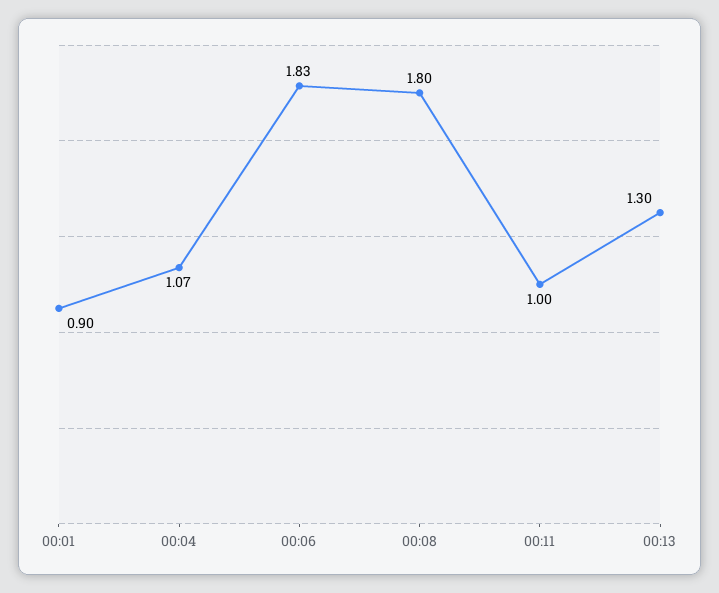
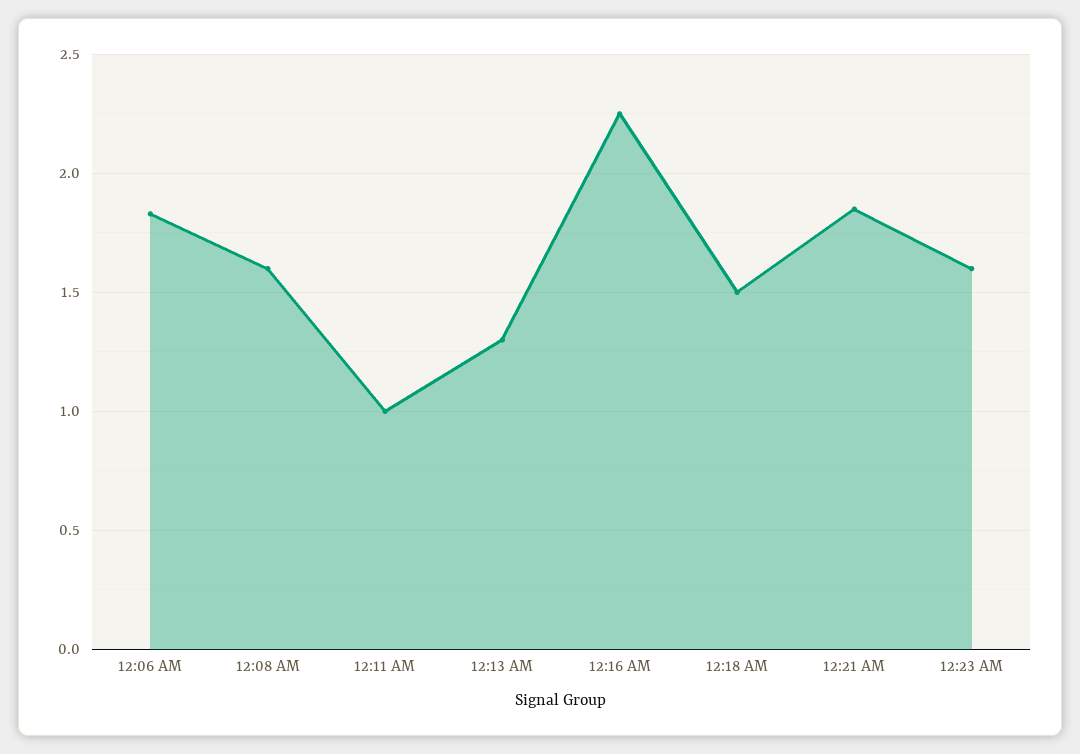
00:01: 0.9 -> none
00:04: 1.07 -> none
00:08: 1.8 -> 1.6
12:16 AM: none -> 2.25
12:18 AM: none -> 1.5
12:21 AM: none -> 1.85
12:23 AM: none -> 1.6

